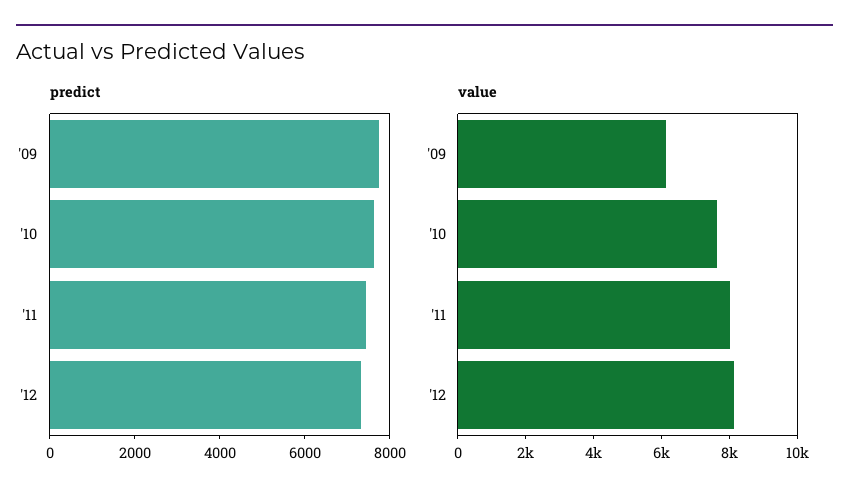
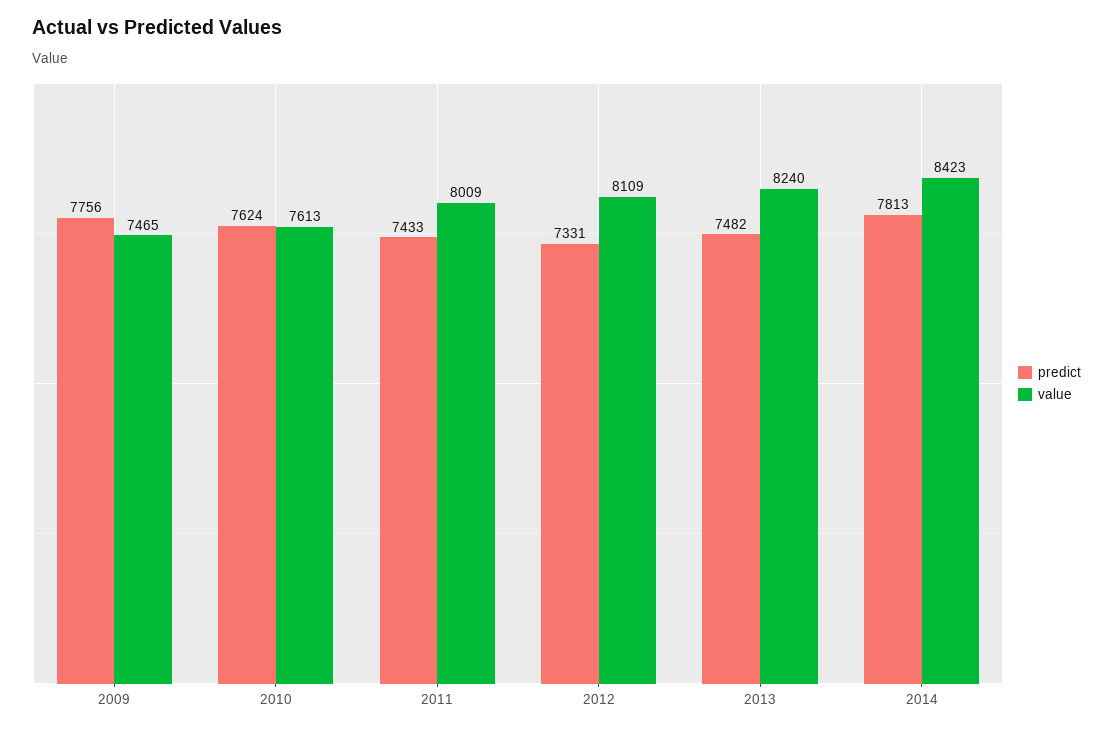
value, '09: 6000 -> 7465
predict, 2013: none -> 7482
value, 2013: none -> 8240
predict, 2014: none -> 7813
value, 2014: none -> 8423

